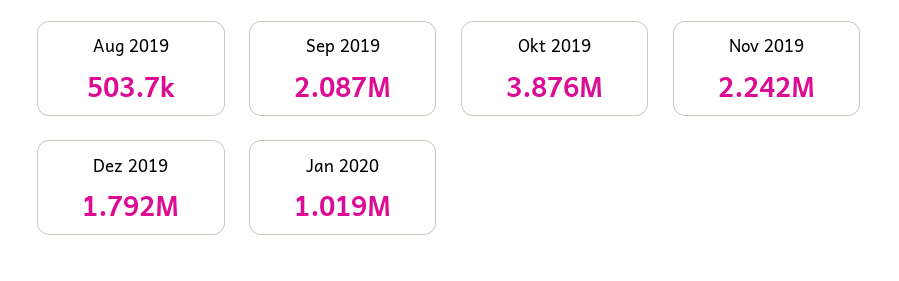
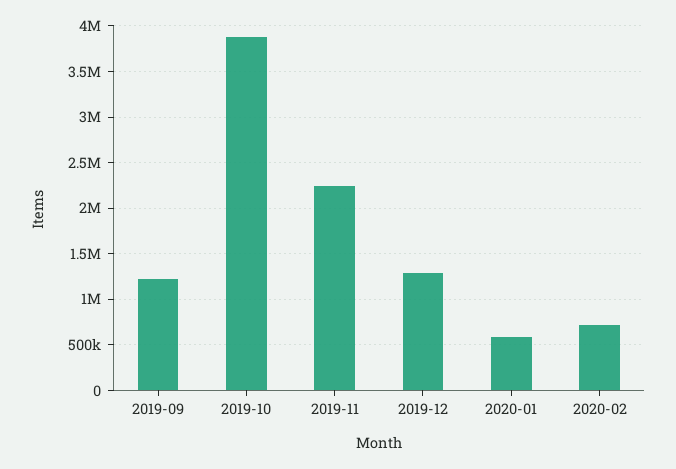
Aug 2019: 503700 -> none
Sep 2019: 2087000 -> 1200000
Dez 2019: 1792000 -> 1300000
Jan 2020: 1019000 -> 600000
2020-02: none -> 700000

